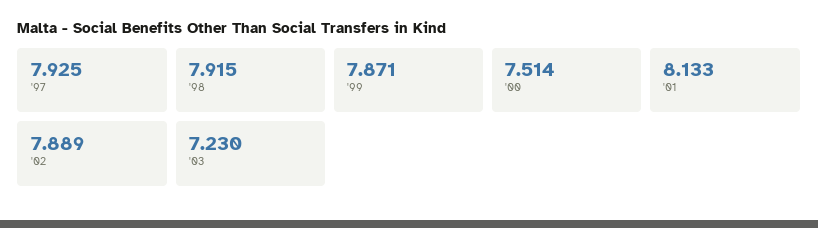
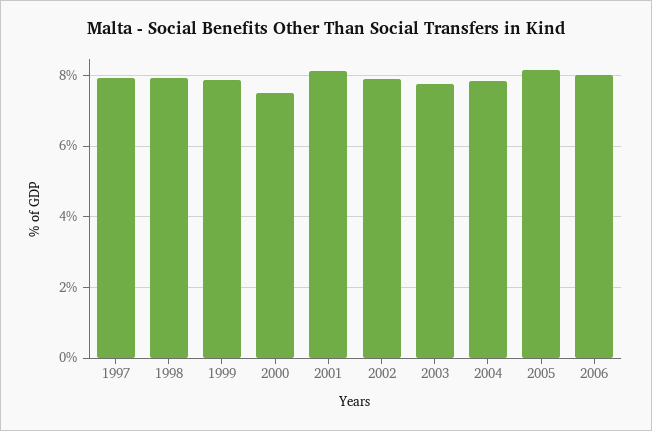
'03: 7.23 -> 7.8
2004: none -> 7.8
2005: none -> 8.2
2006: none -> 8

